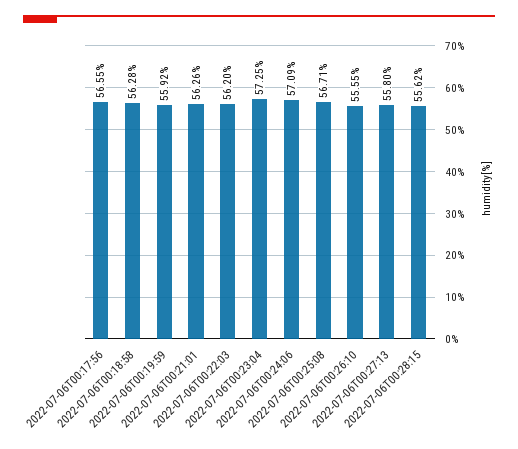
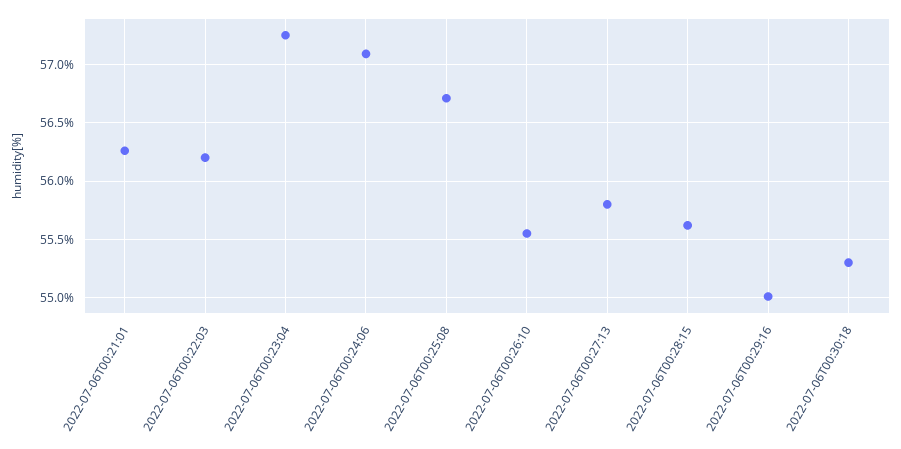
2022-07-06T00:17:56: 56.55 -> none
2022-07-06T00:18:58: 56.28 -> none
2022-07-06T00:19:59: 55.92 -> none
2022-07-06T00:29:16: none -> 55
2022-07-06T00:30:18: none -> 55.3

